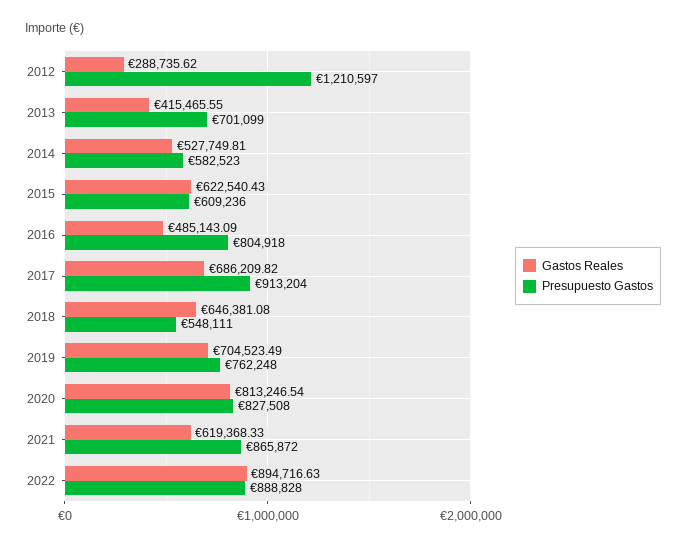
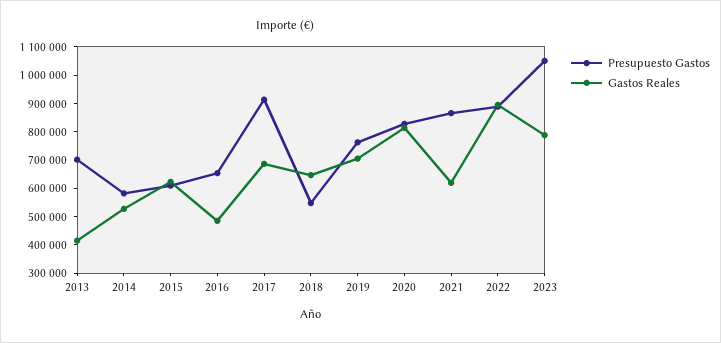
Gastos Reales, 2012: 288735.62 -> none
Presupuesto Gastos, 2012: 1210597 -> none
Presupuesto Gastos, 2016: 804918 -> 650000
Presupuesto Gastos, 2023: none -> 1050000
Gastos Reales, 2023: none -> 800000

